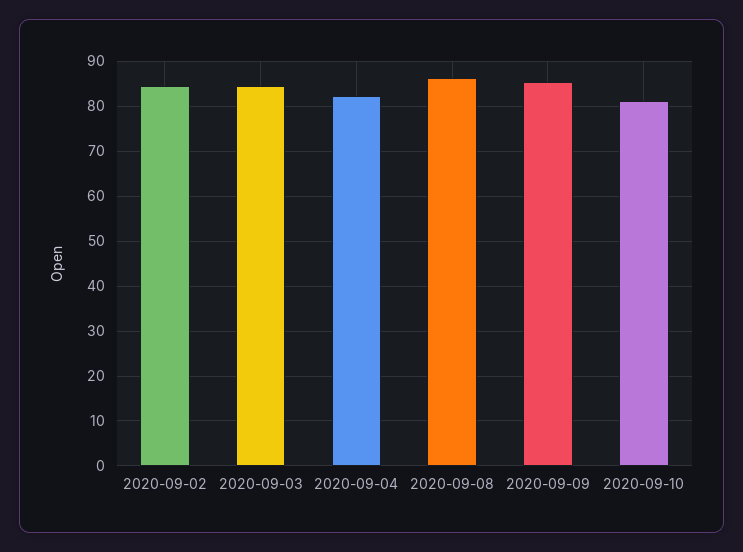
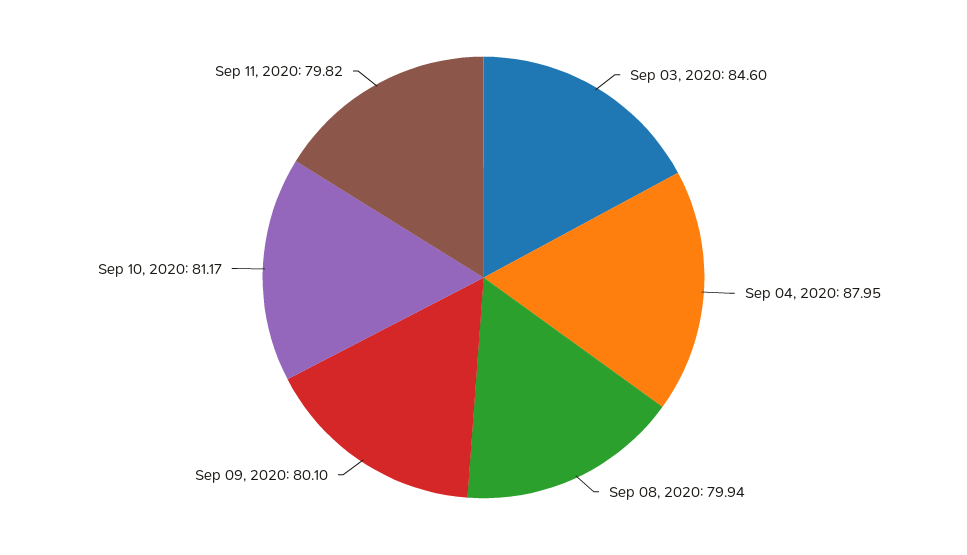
2020-09-02: 84 -> none
2020-09-04: 82 -> 87.95
2020-09-08: 86 -> 79.94
2020-09-09: 86 -> 80.1
Sep 11, 2020: none -> 79.82

